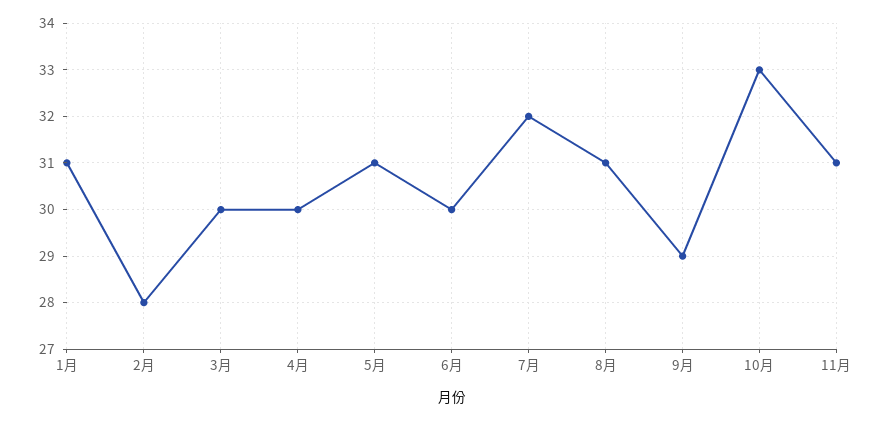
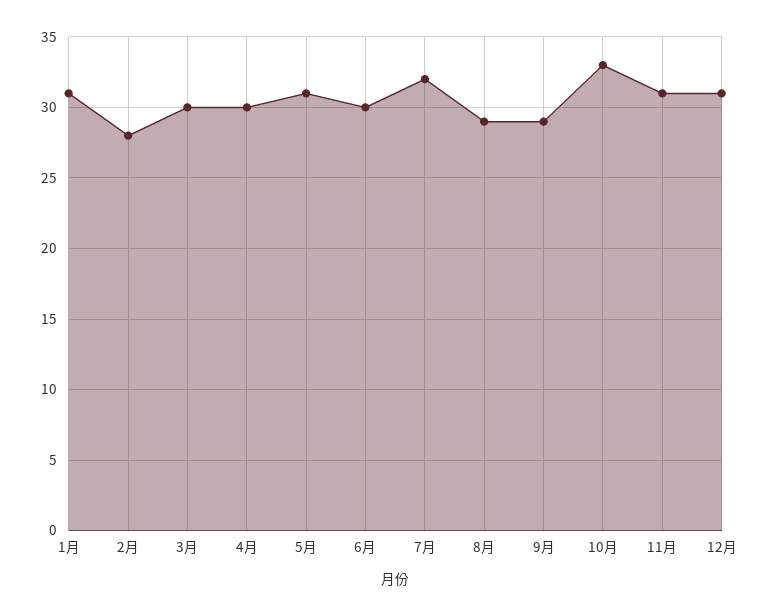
8月: 31 -> 29
12月: none -> 31

